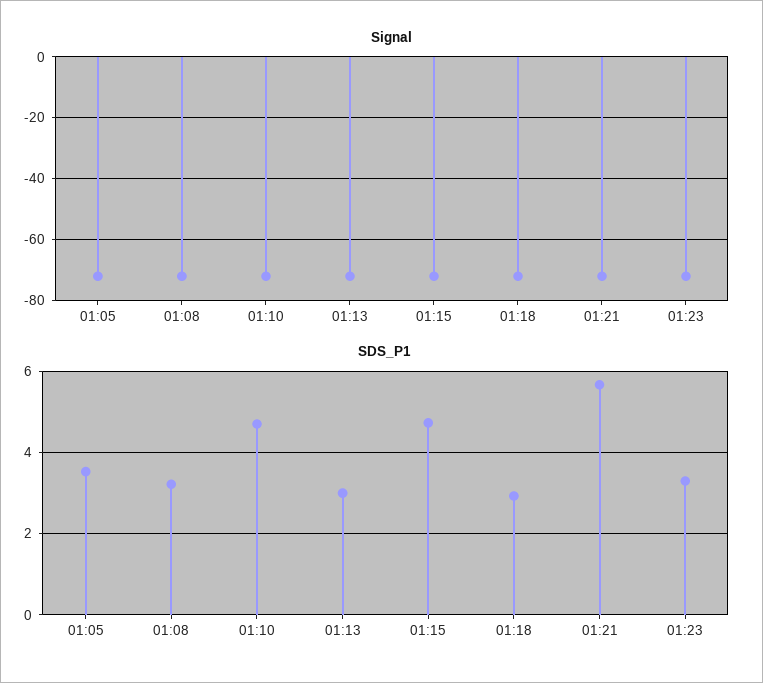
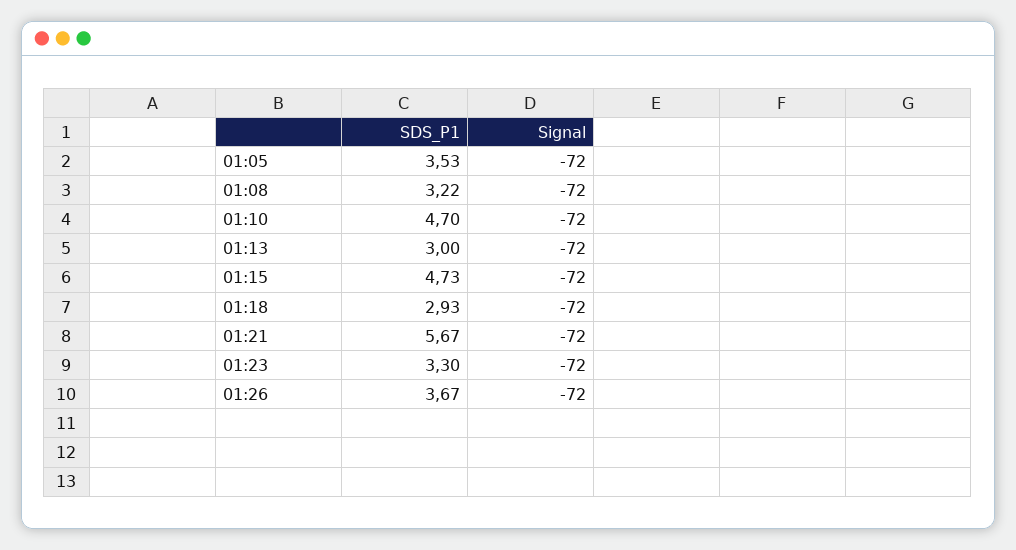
SDS_P1, 01:26: none -> 3.67
Signal, 01:26: none -> -72

